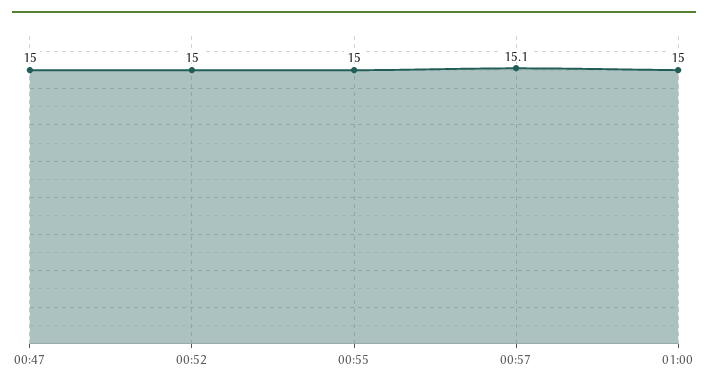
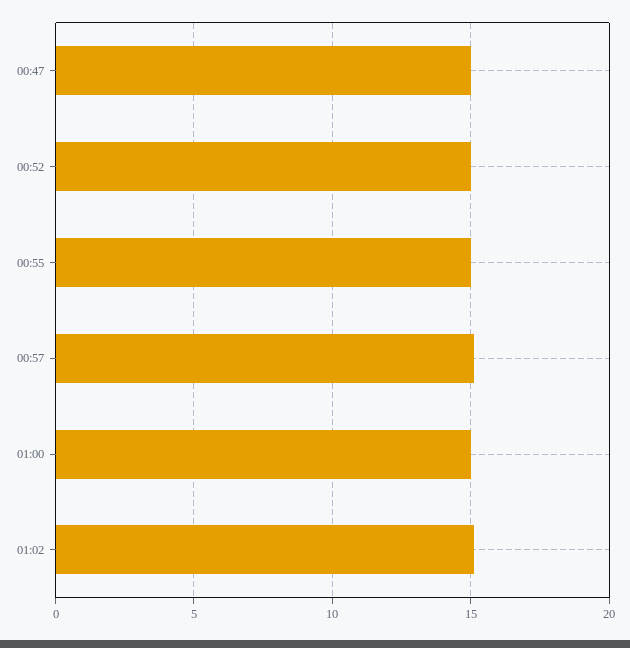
01:02: none -> 15

